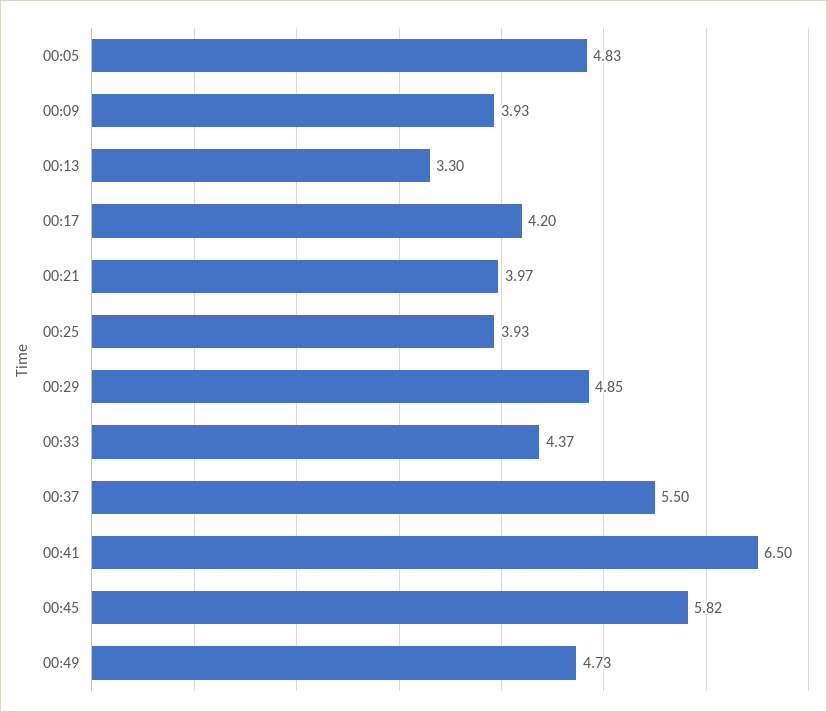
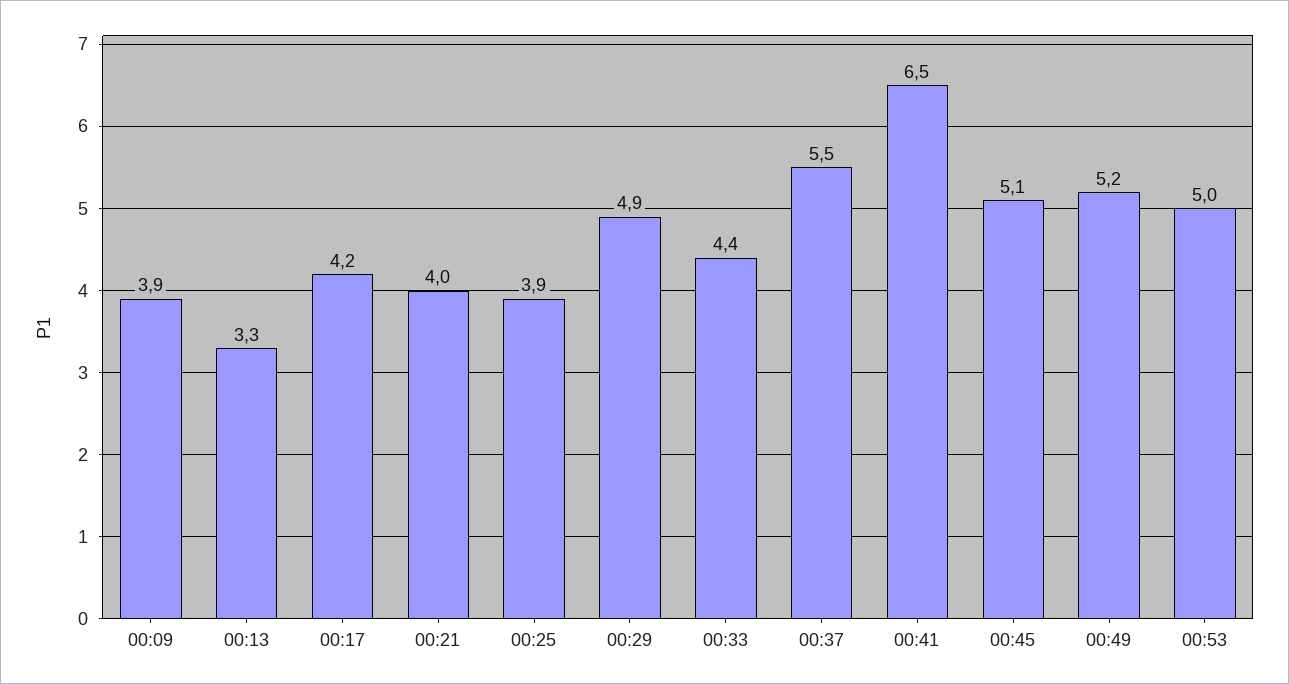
00:05: 4.83 -> none
00:45: 5.82 -> 5.1
00:49: 4.73 -> 5.2
00:53: none -> 5

